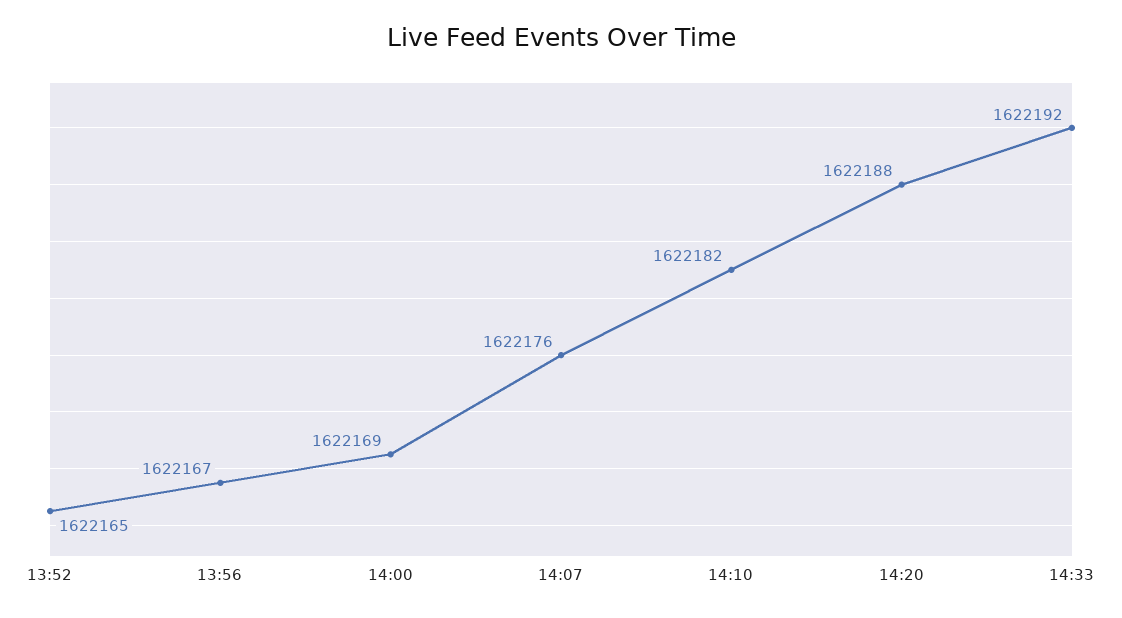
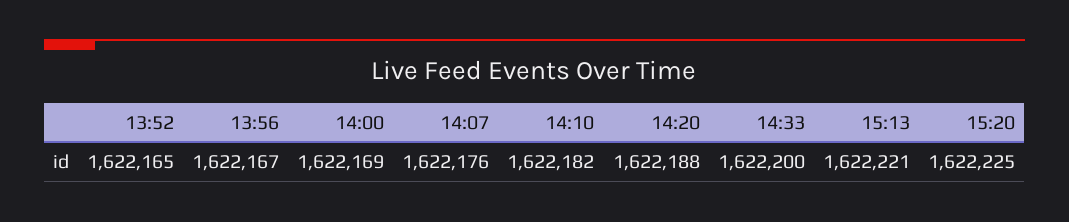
14:33: 1622192 -> 1622200
15:13: none -> 1622221
15:20: none -> 1622225

